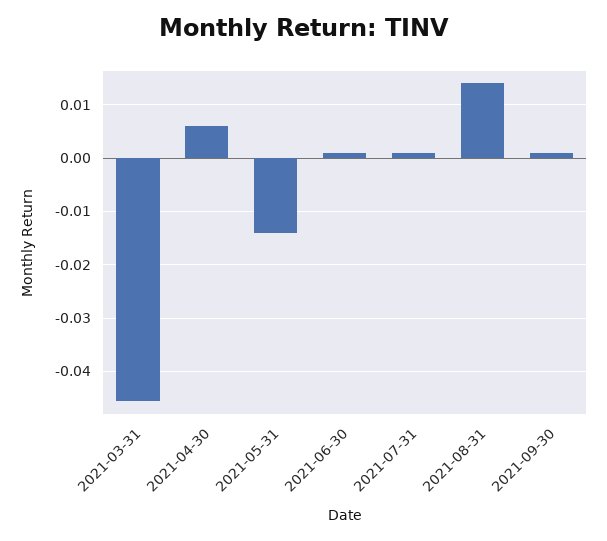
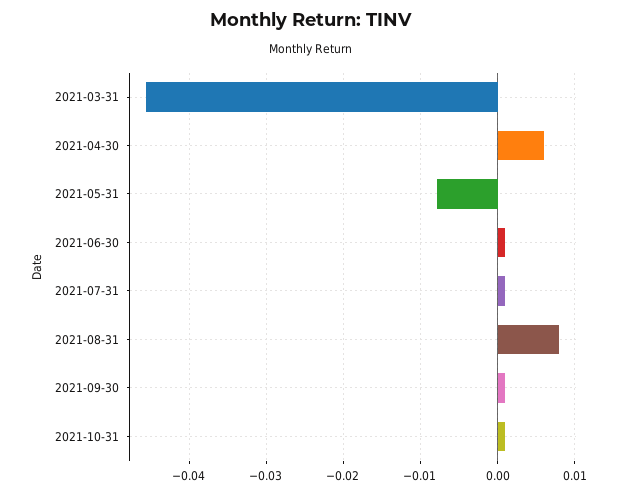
2021-05-31: -0.014 -> -0.008
2021-08-31: 0.014 -> 0.008
2021-10-31: none -> 0.001

